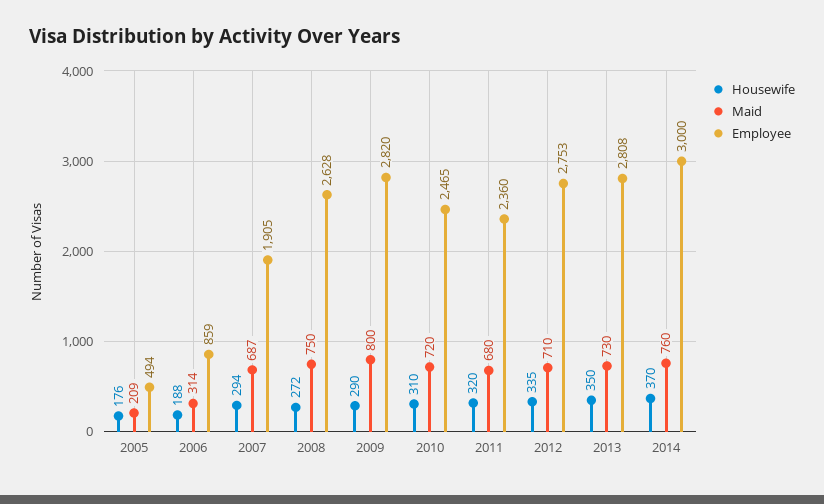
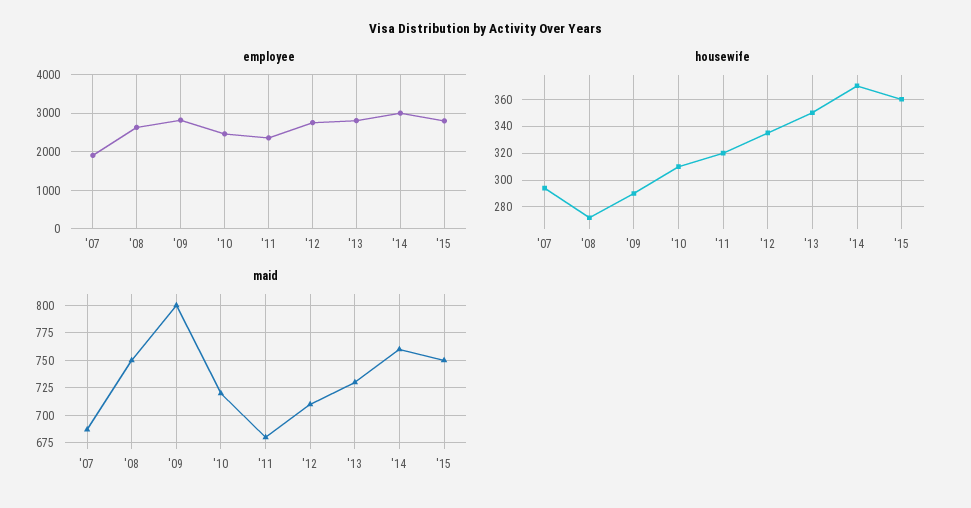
Housewife, 2005: 176 -> none
Maid, 2005: 209 -> none
Employee, 2005: 494 -> none
Housewife, 2006: 188 -> none
Maid, 2006: 314 -> none
Employee, 2006: 859 -> none
Employee, '15: none -> 2800
Housewife, '15: none -> 360
Maid, '15: none -> 750

